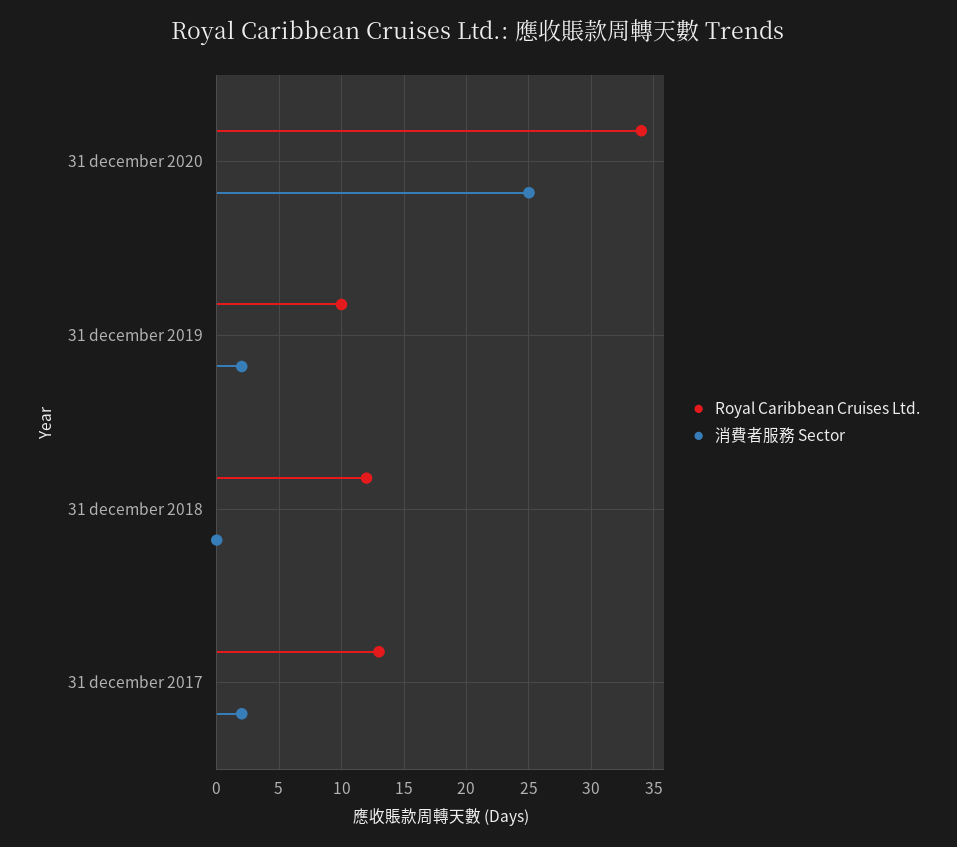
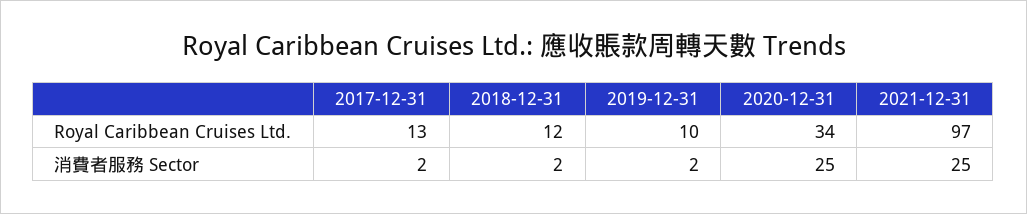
消費者服務 Sector, 31 december 2018: 0 -> 2
Royal Caribbean Cruises Ltd., 2021-12-31: none -> 97
消費者服務 Sector, 2021-12-31: none -> 25

